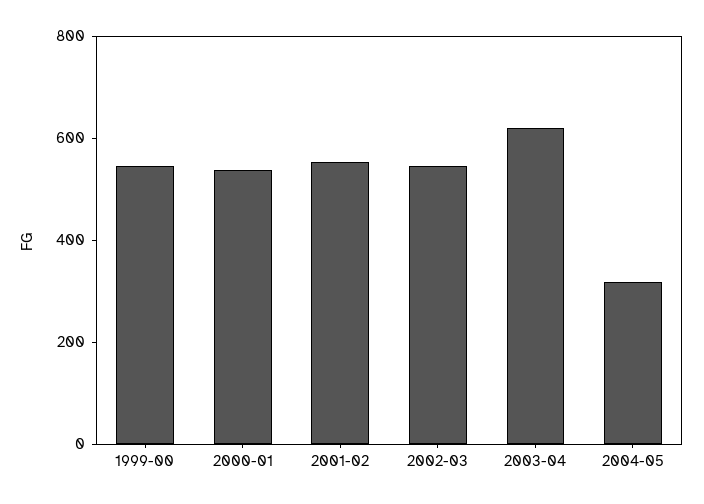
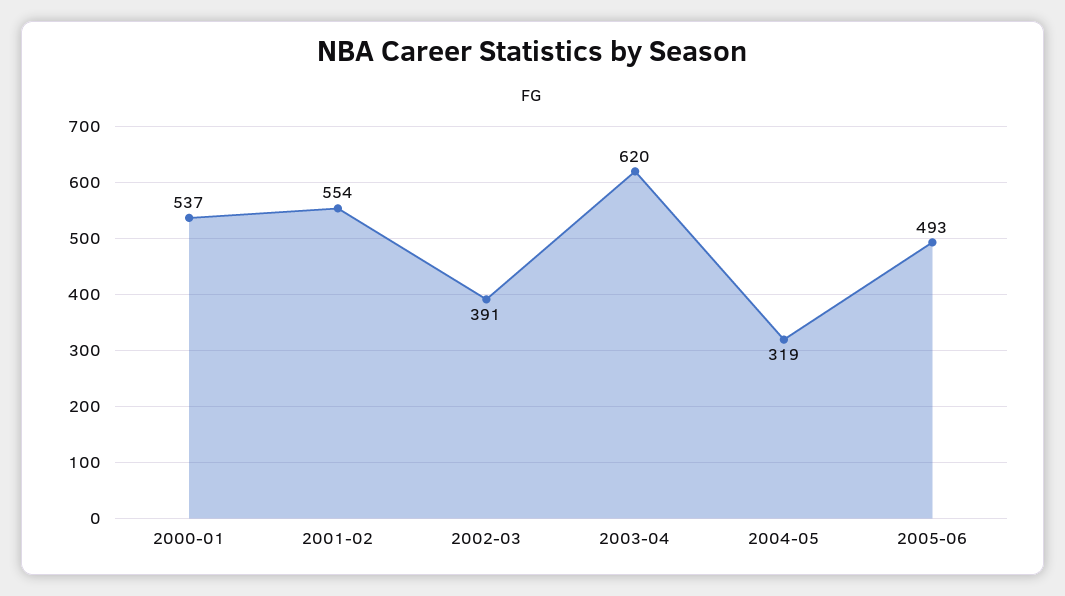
1999-00: 550 -> none
2002-03: 550 -> 391
2005-06: none -> 493

